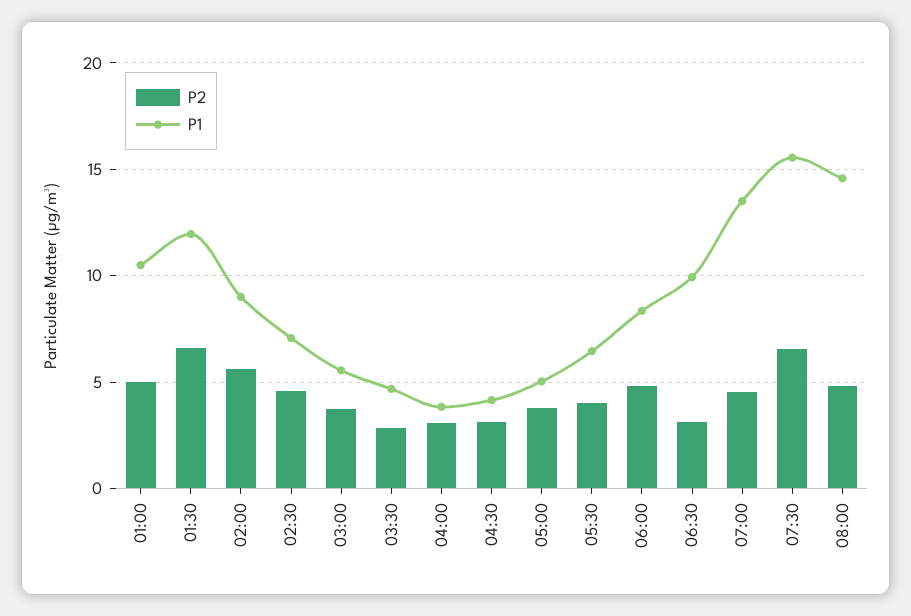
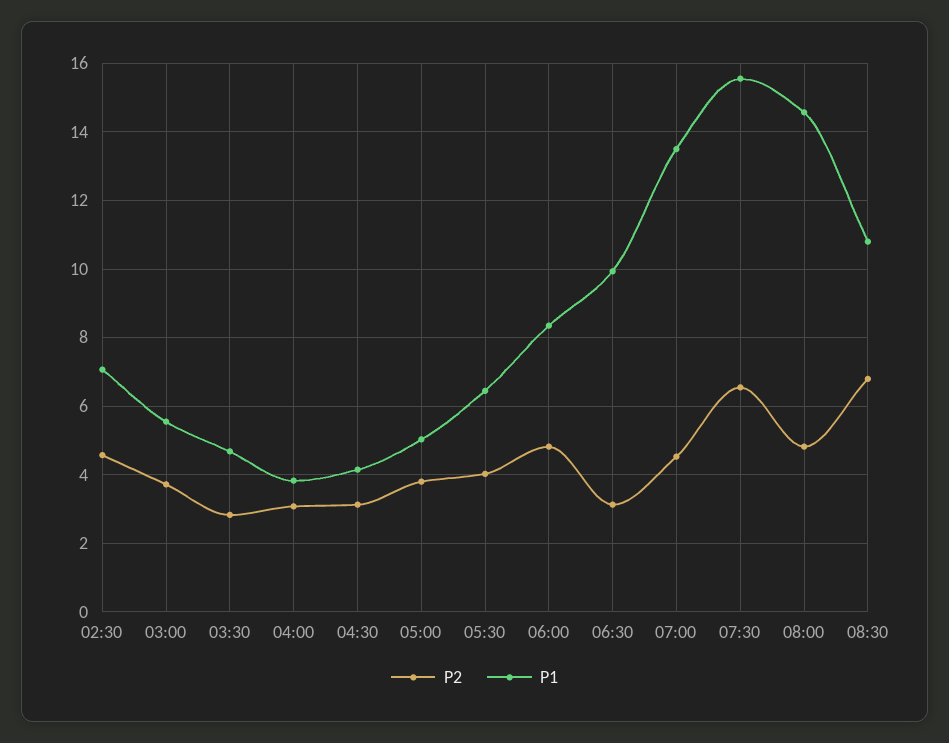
P2, 01:00: 5 -> none
P1, 01:00: 10.5 -> none
P2, 01:30: 6.5 -> none
P1, 01:30: 12 -> none
P2, 02:00: 5.5 -> none
P1, 02:00: 9 -> none
P2, 08:30: none -> 6.8
P1, 08:30: none -> 10.8

